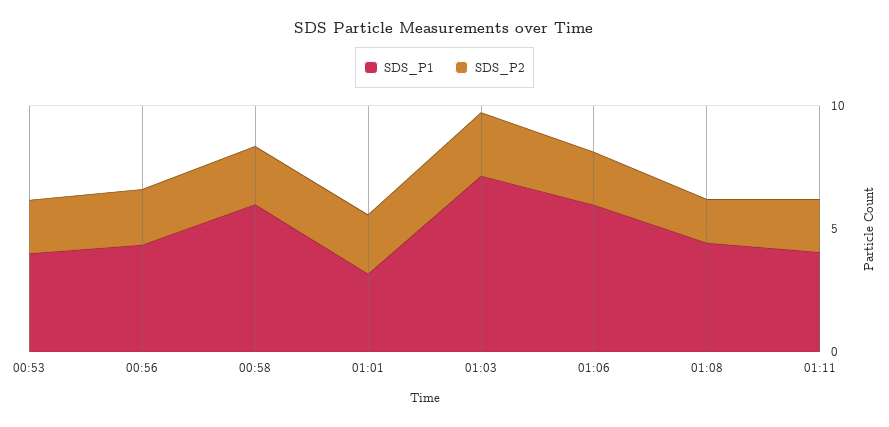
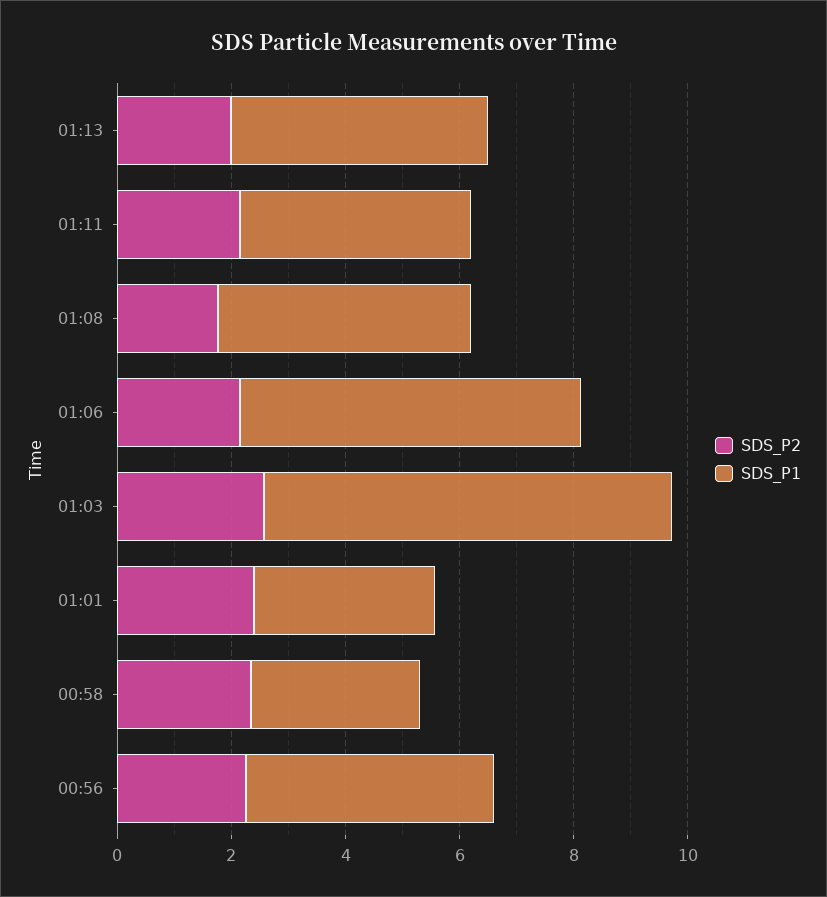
SDS_P1, 00:53: 4 -> none
SDS_P2, 00:53: 2 -> none
SDS_P1, 00:58: 6 -> 3
SDS_P2, 01:13: none -> 2
SDS_P1, 01:13: none -> 4.5

